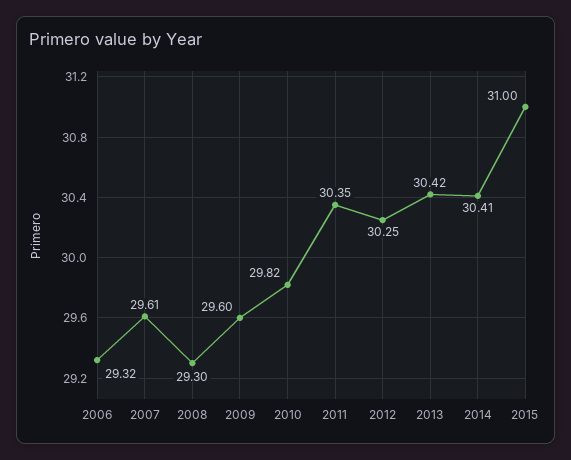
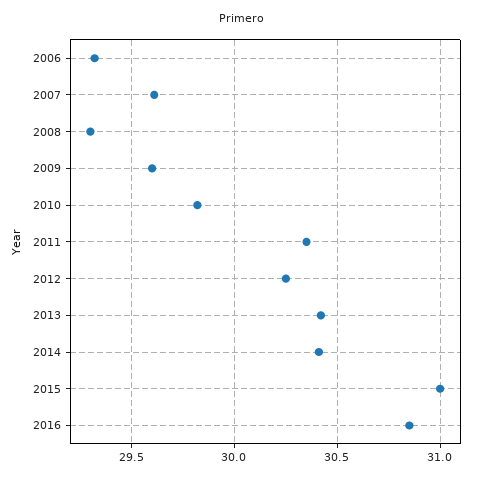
2016: none -> 30.85

